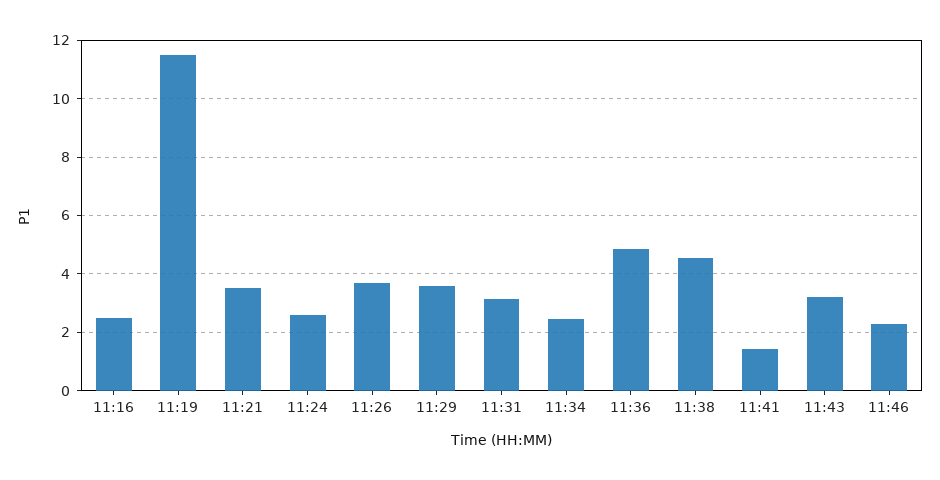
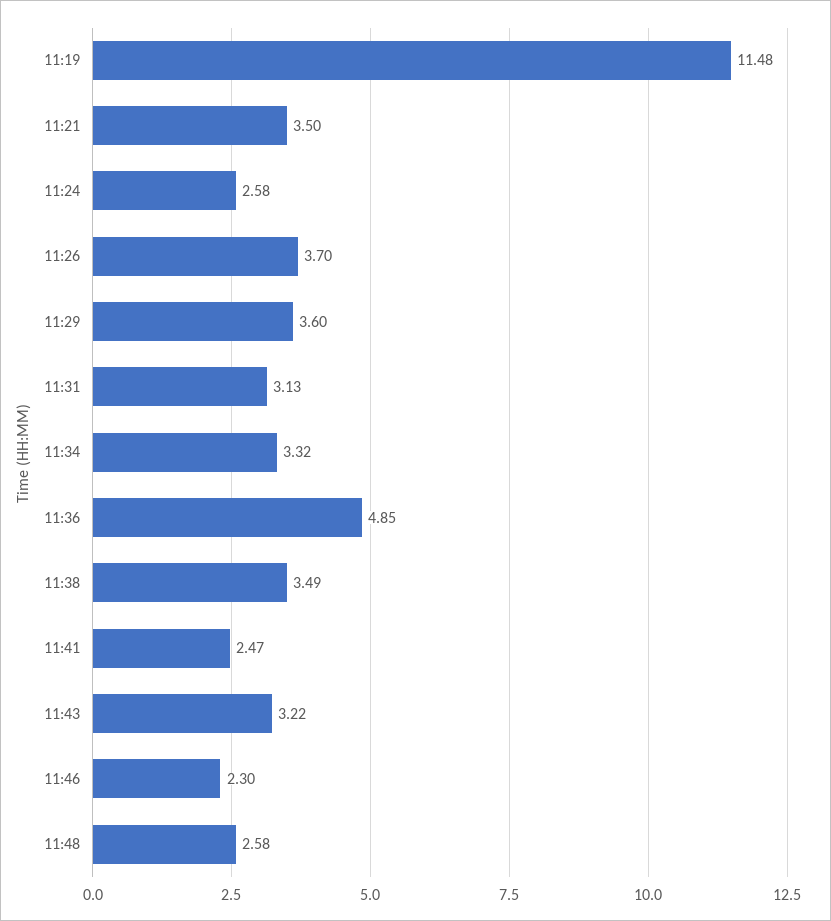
11:16: 2.5 -> none
11:34: 2.5 -> 3.32
11:38: 4.5 -> 3.49
11:41: 1.5 -> 2.47
11:48: none -> 2.58

